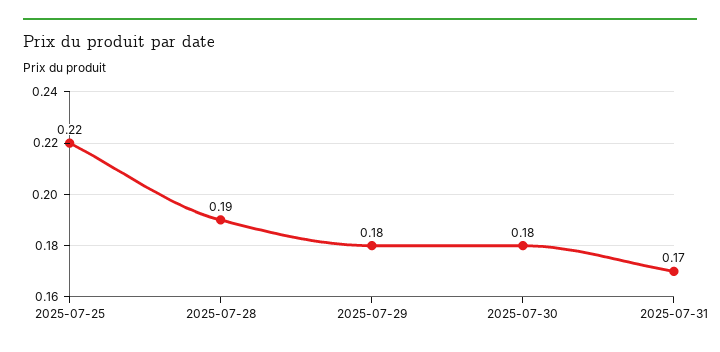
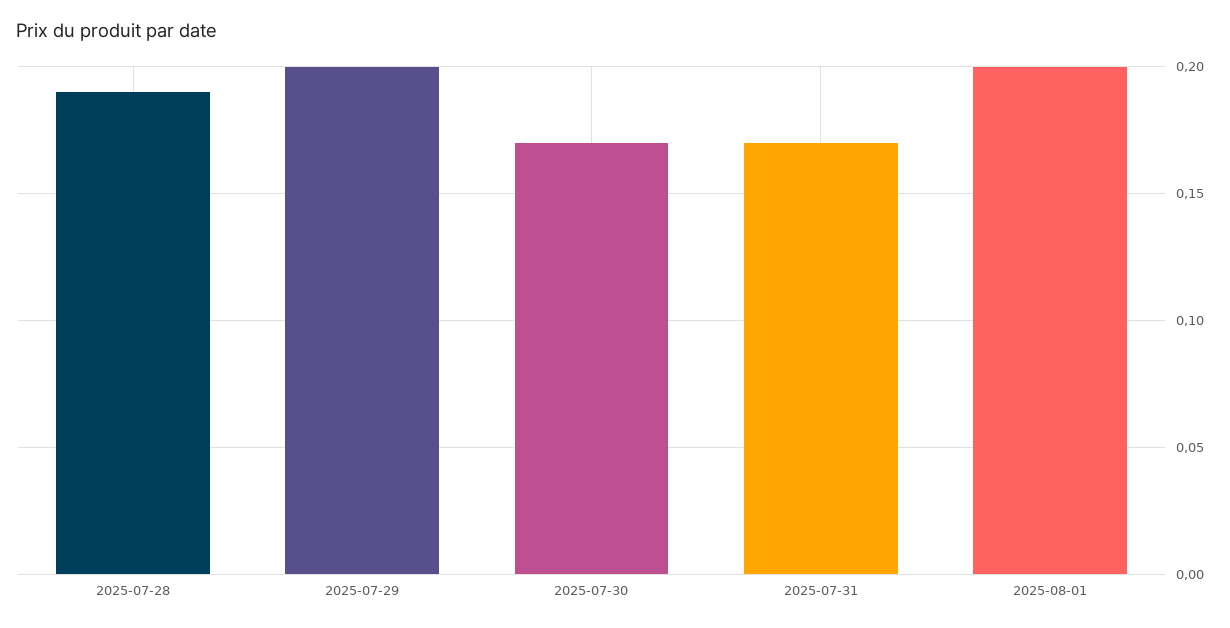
2025-07-25: 0.22 -> none
2025-07-29: 0.18 -> 0.2
2025-07-30: 0.18 -> 0.17
2025-08-01: none -> 0.2

